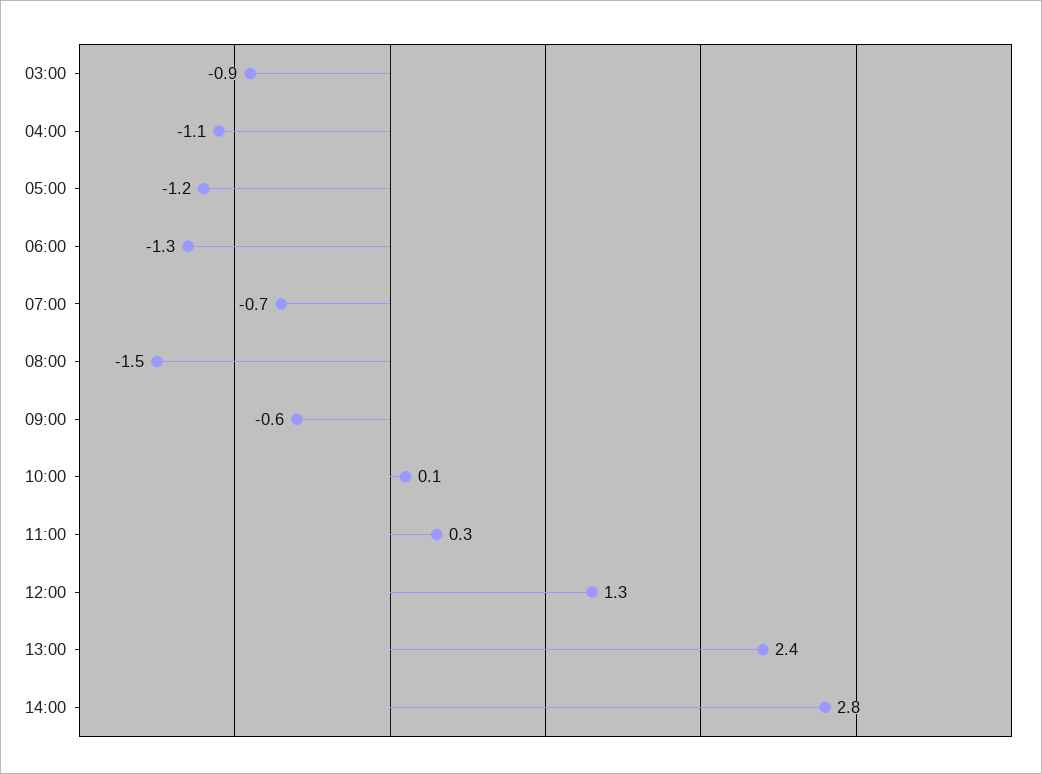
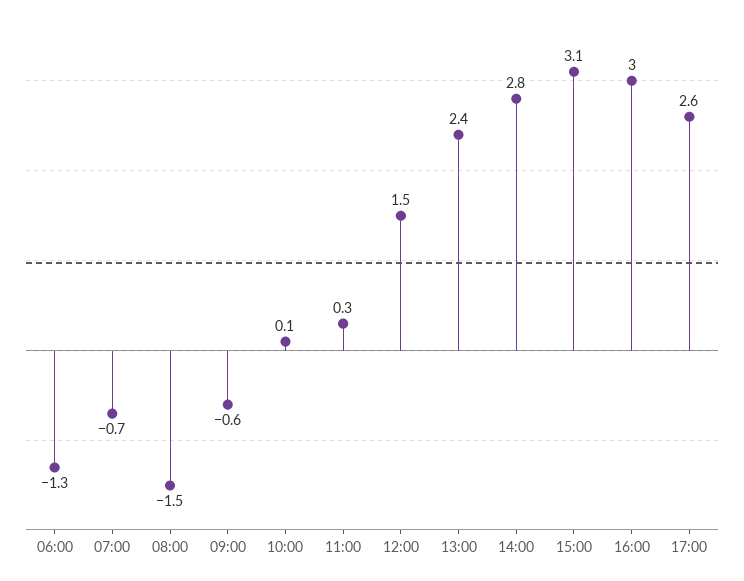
03:00: -0.9 -> none
04:00: -1.1 -> none
05:00: -1.2 -> none
12:00: 1.3 -> 1.5
15:00: none -> 3.1
16:00: none -> 3
17:00: none -> 2.6

